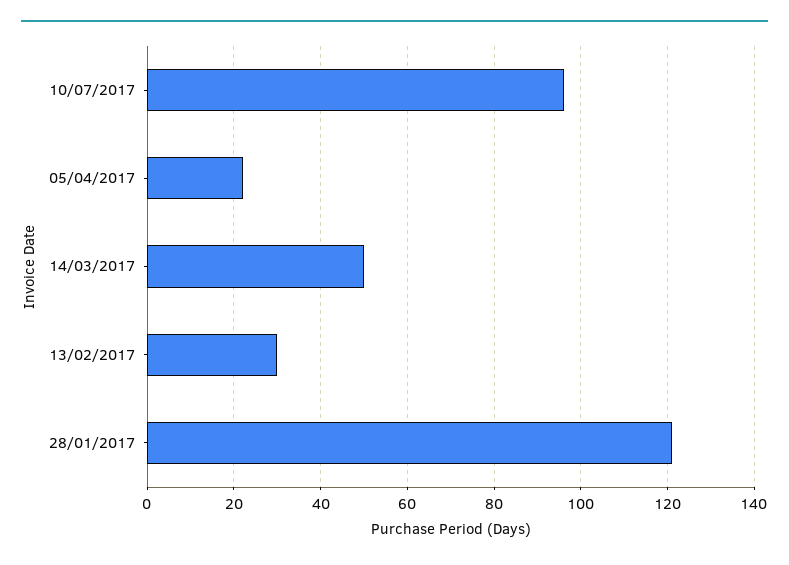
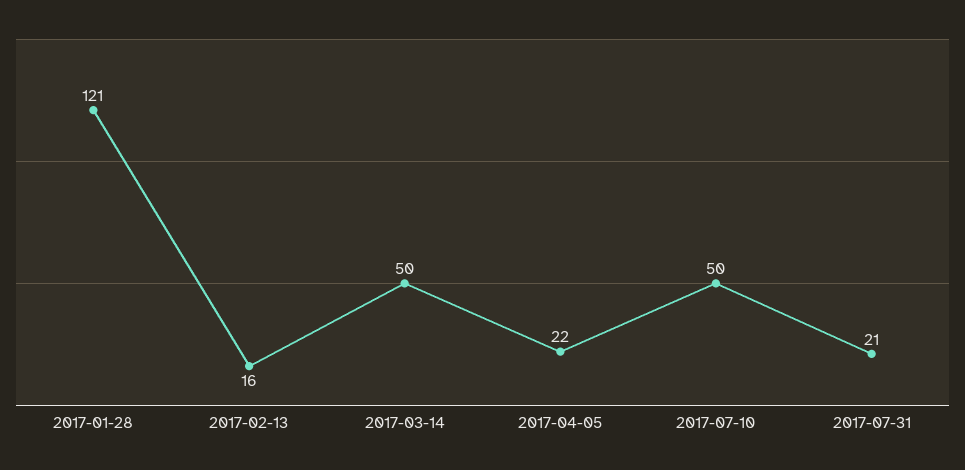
10/07/2017: 95 -> 50
13/02/2017: 30 -> 16
2017-07-31: none -> 21

